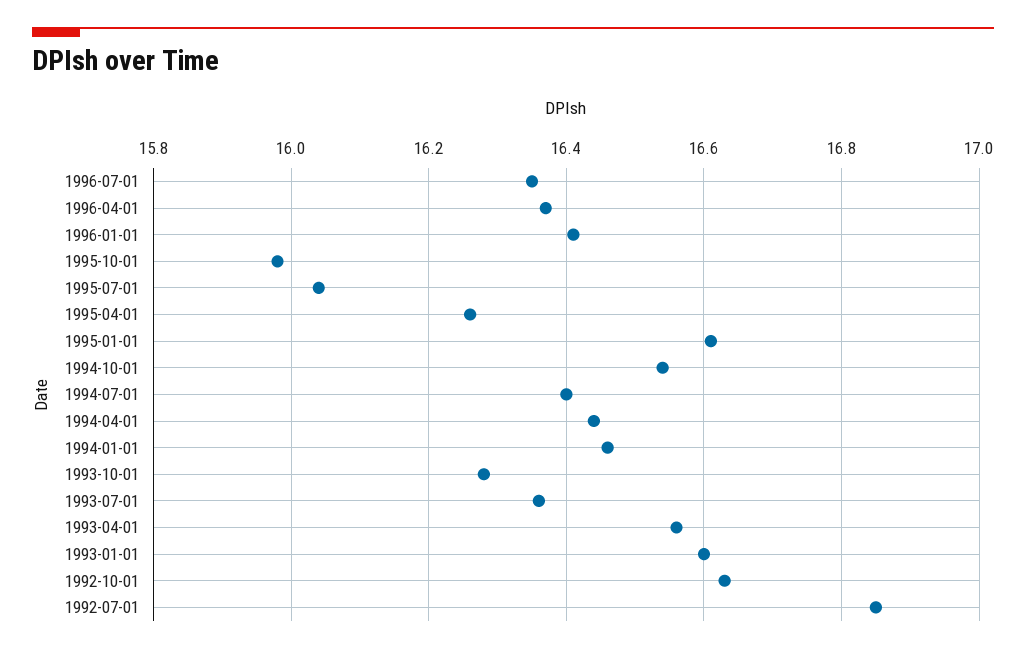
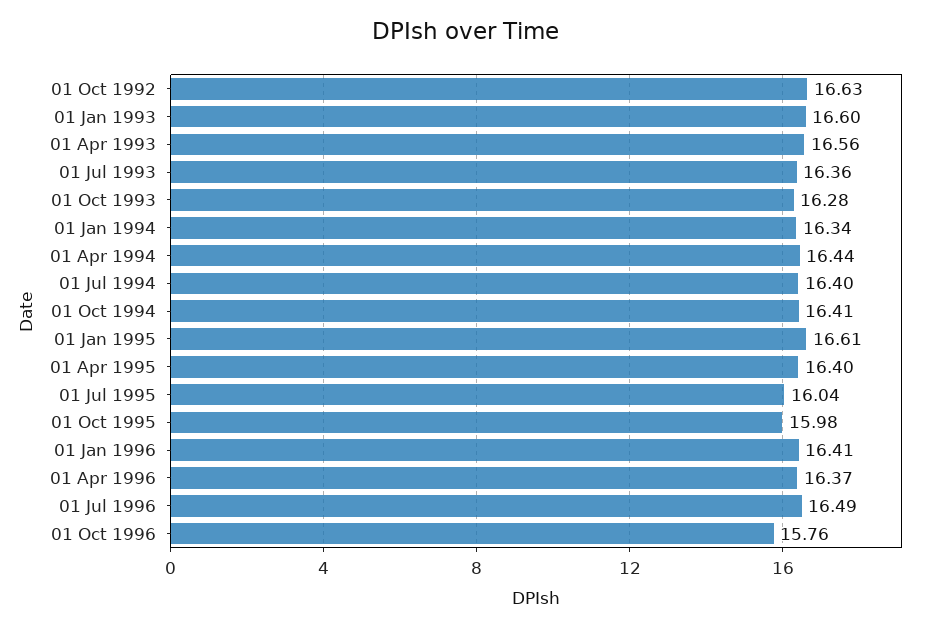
1996-07-01: 16.35 -> 16.49
1995-04-01: 16.25 -> 16.4
1994-10-01: 16.55 -> 16.41
1994-01-01: 16.45 -> 16.34
1992-07-01: 16.85 -> none
01 Oct 1996: none -> 15.76

